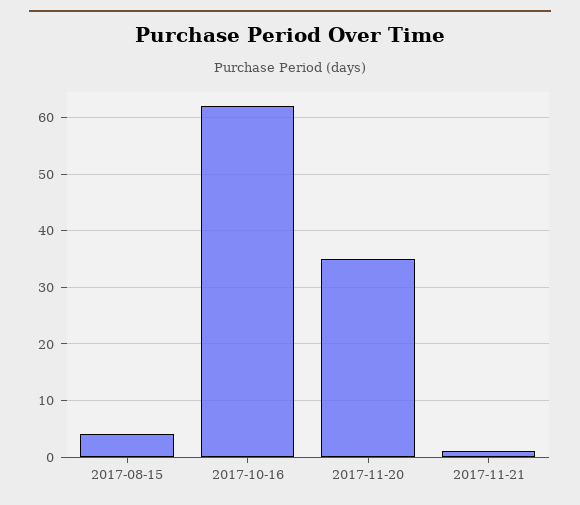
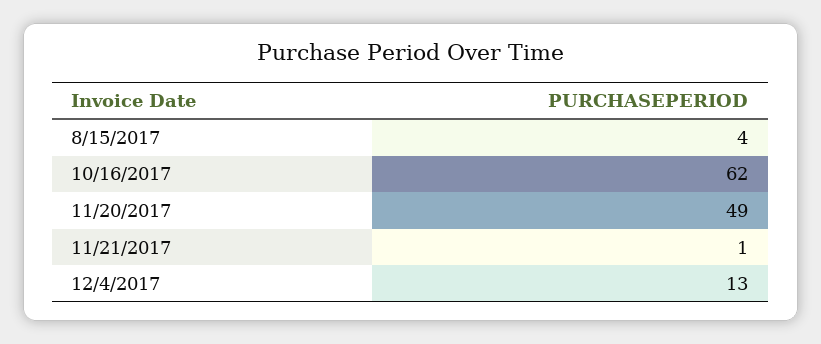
2017-11-20: 35 -> 49
12/4/2017: none -> 13

